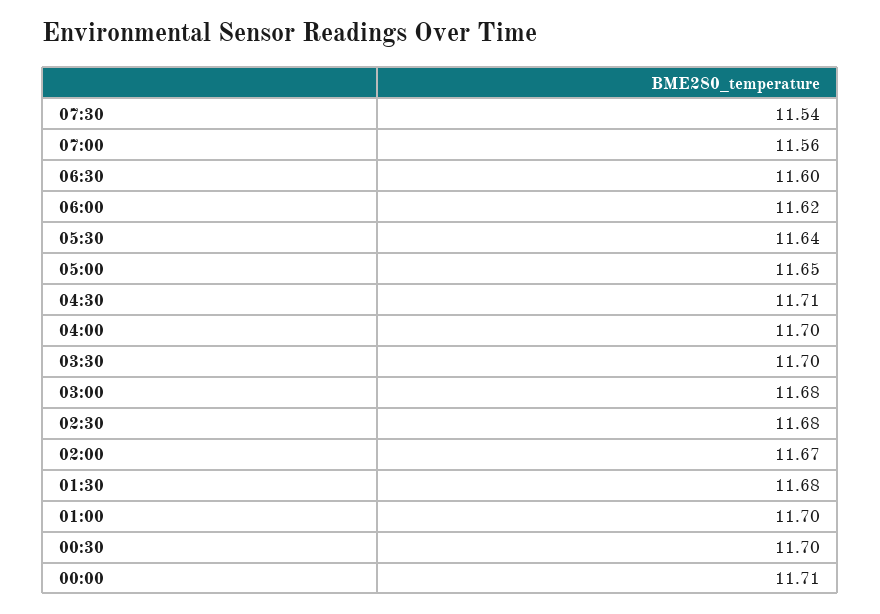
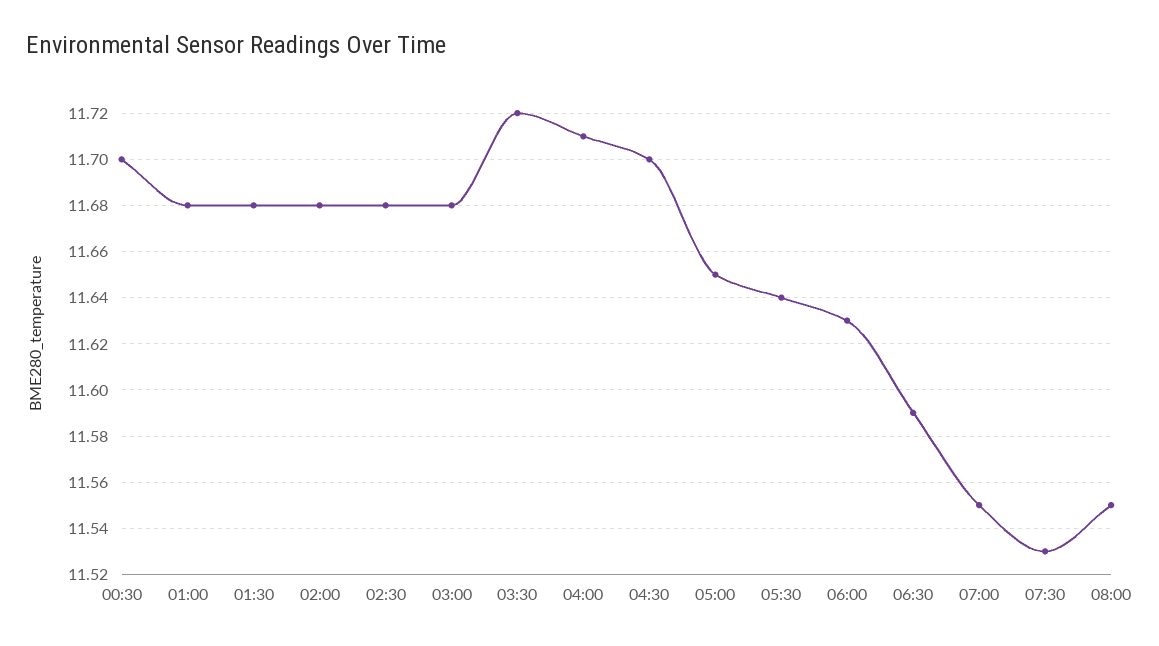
07:30: 11.54 -> 11.53
07:00: 11.56 -> 11.55
06:30: 11.6 -> 11.59
06:00: 11.62 -> 11.63
04:30: 11.71 -> 11.7
04:00: 11.7 -> 11.71
03:30: 11.7 -> 11.72
02:00: 11.67 -> 11.68
01:00: 11.7 -> 11.68
00:00: 11.71 -> none
08:00: none -> 11.55

